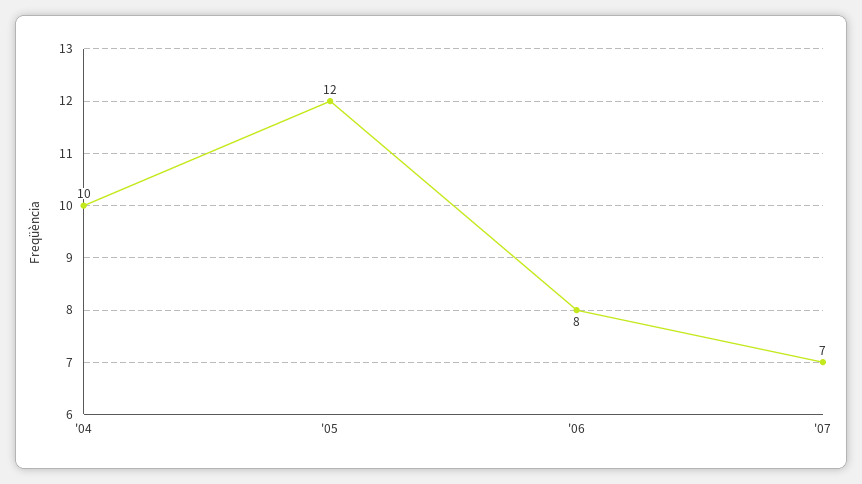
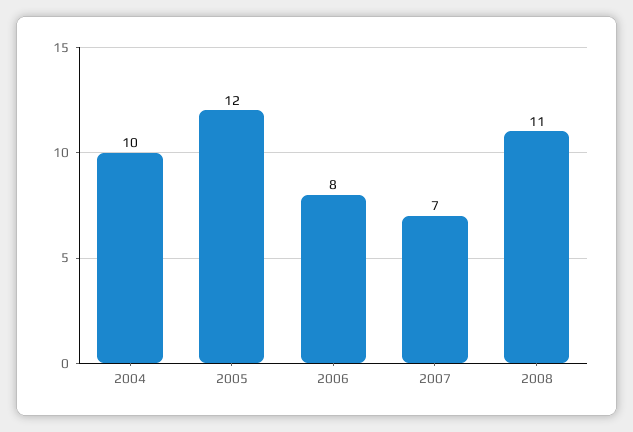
2008: none -> 11

